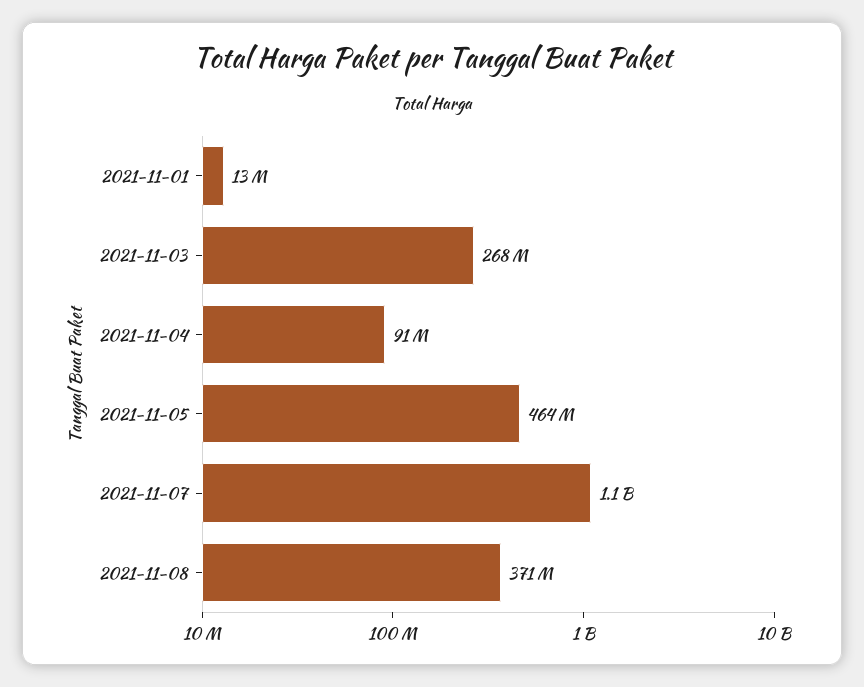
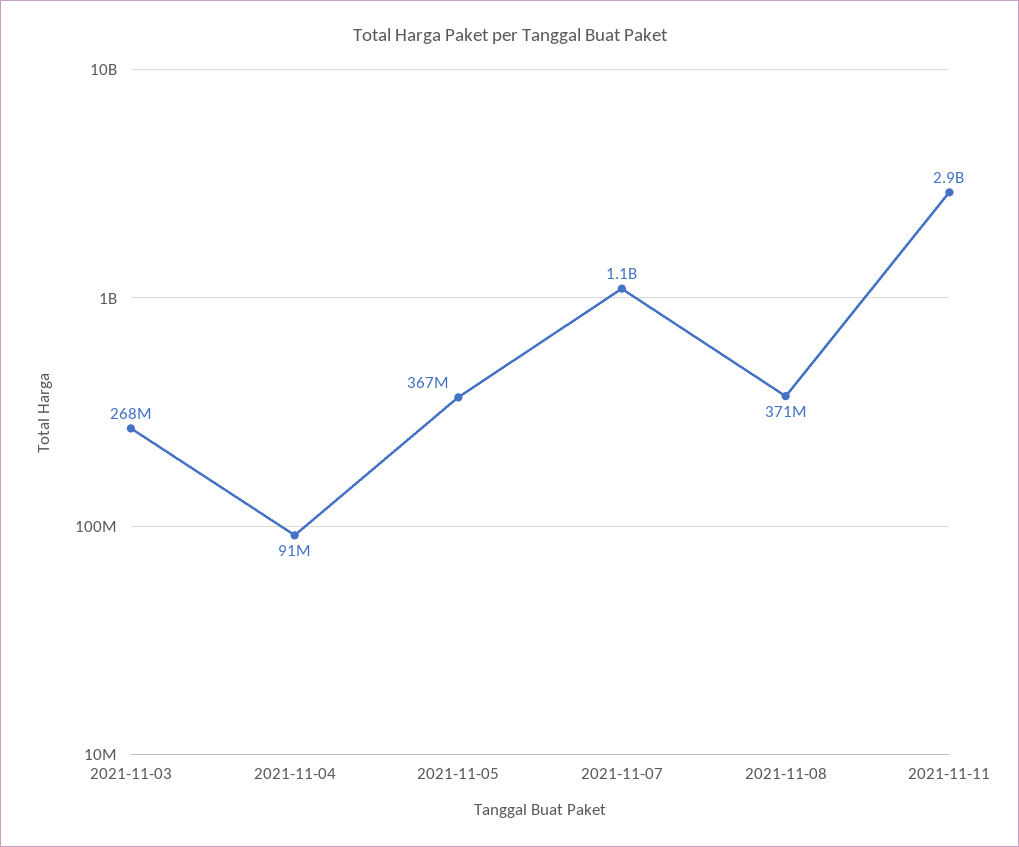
2021-11-01: 13000000 -> none
2021-11-05: 464000000 -> 367000000
2021-11-11: none -> 2900000000

